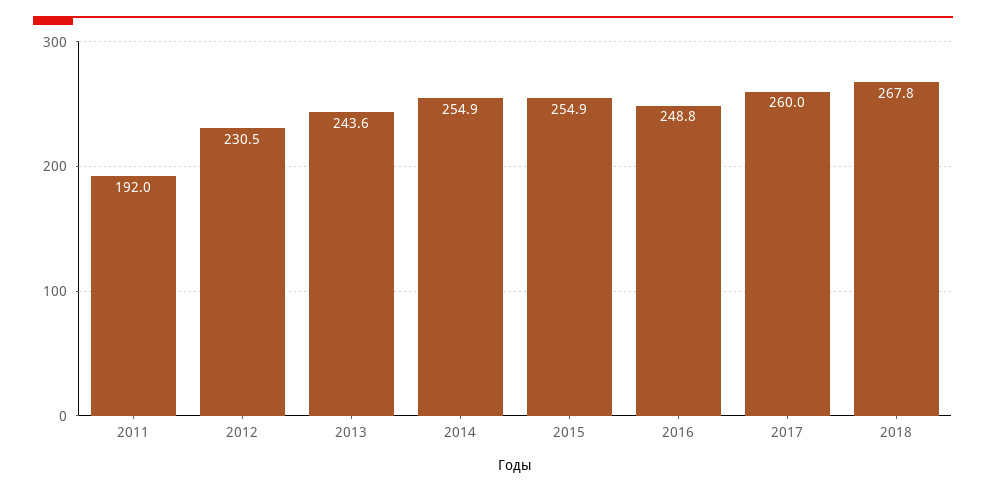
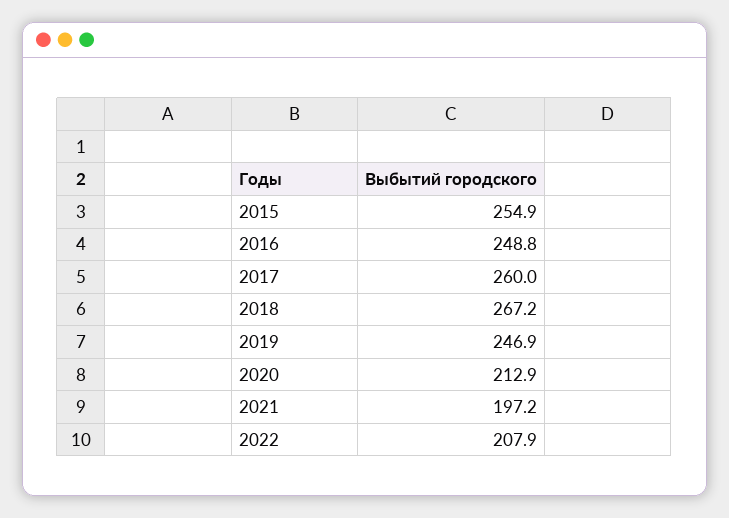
2011: 192 -> none
2012: 230.5 -> none
2013: 243.6 -> none
2014: 254.9 -> none
2018: 267.8 -> 267.2
2019: none -> 246.9
2020: none -> 212.9
2021: none -> 197.2
2022: none -> 207.9

